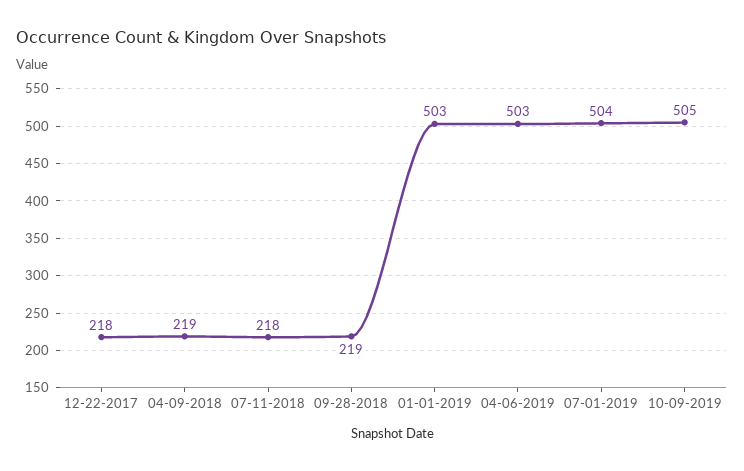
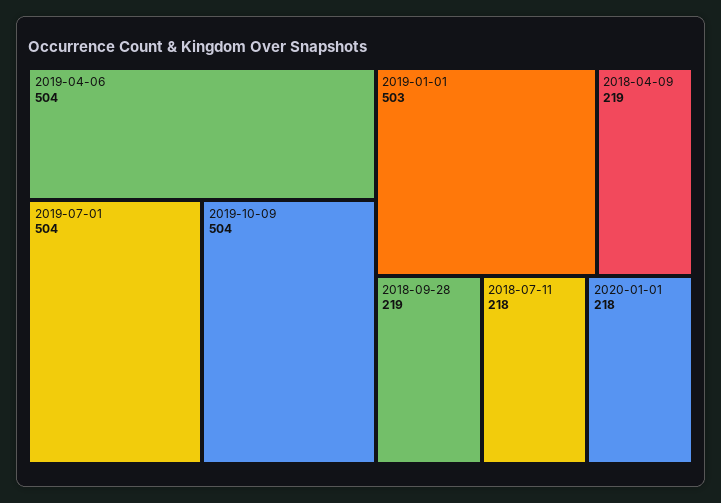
12-22-2017: 218 -> none
04-06-2019: 503 -> 504
10-09-2019: 505 -> 504
2020-01-01: none -> 218

